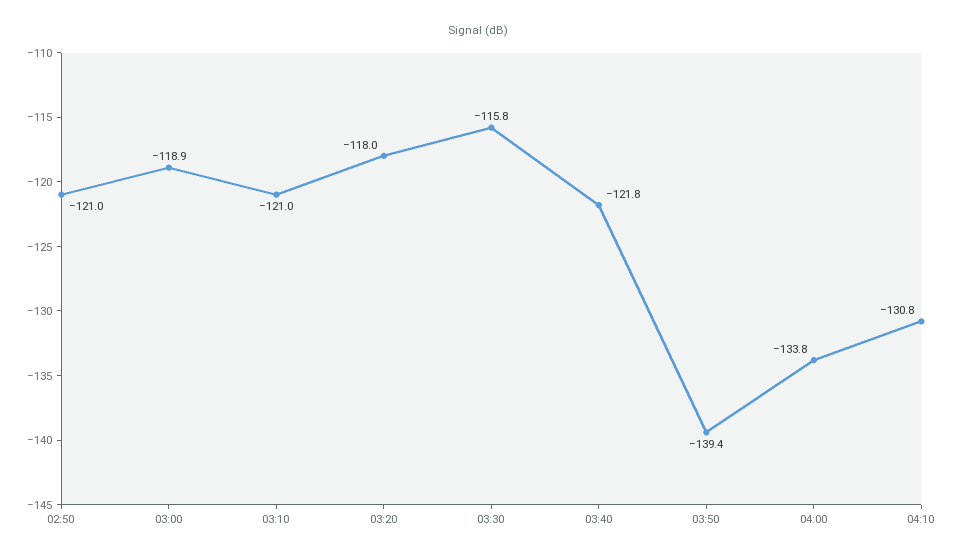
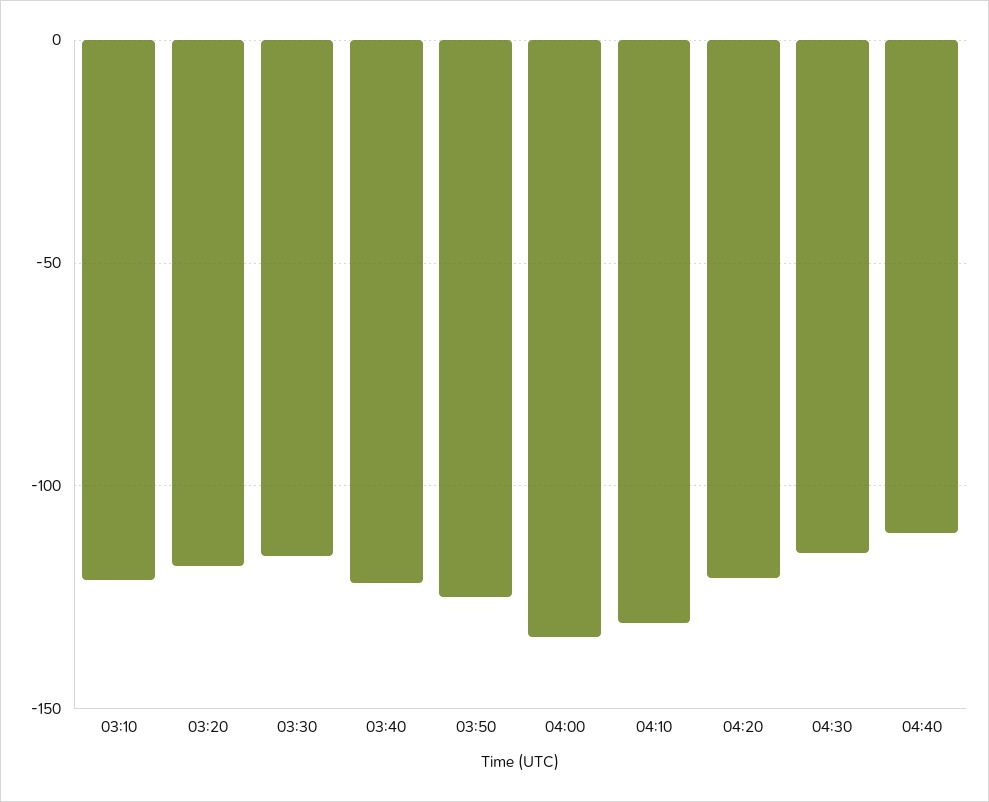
02:50: -121 -> none
03:00: -118.9 -> none
03:50: -139.4 -> -125
04:20: none -> -120
04:30: none -> -115
04:40: none -> -110

